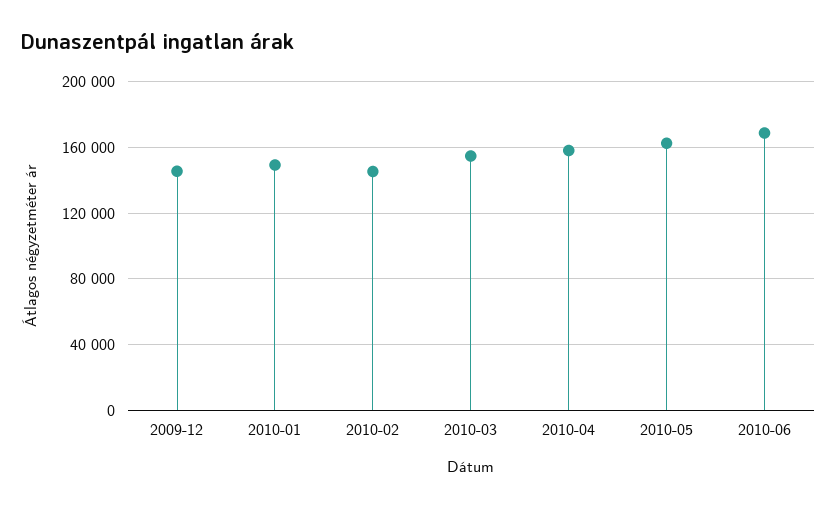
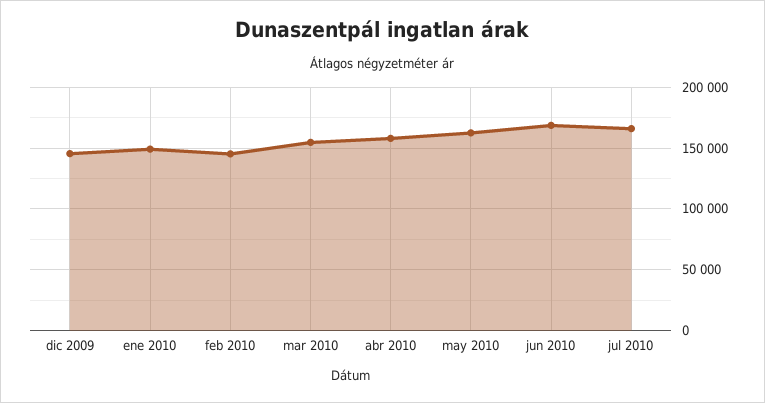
jul 2010: none -> 165000

